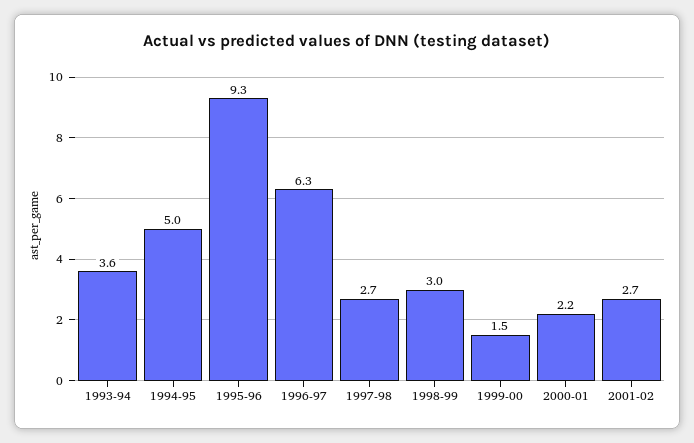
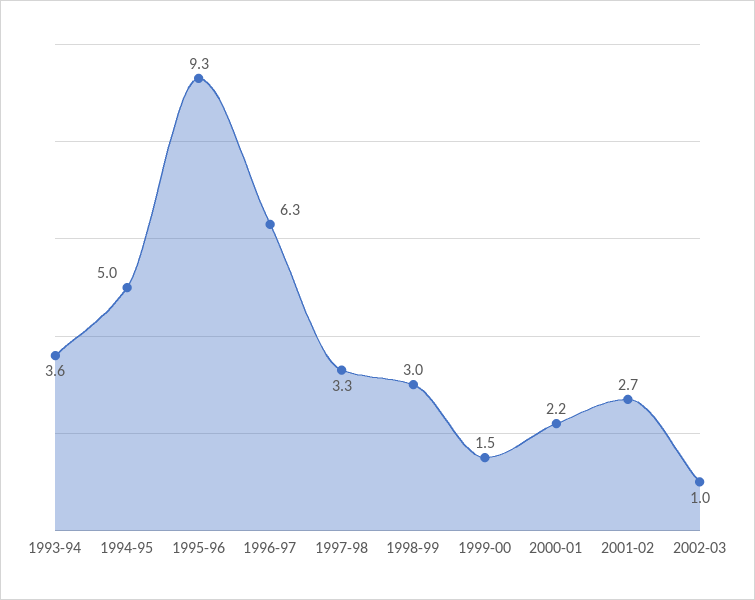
1997-98: 2.7 -> 3.3
2002-03: none -> 1

